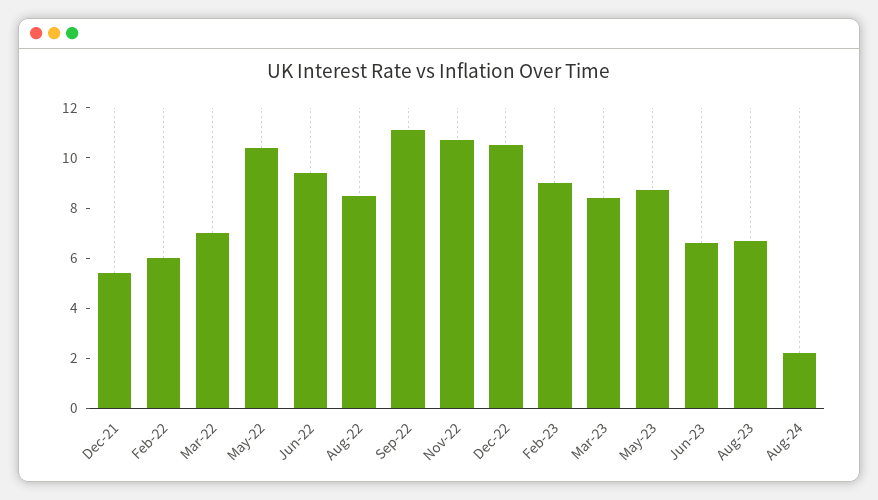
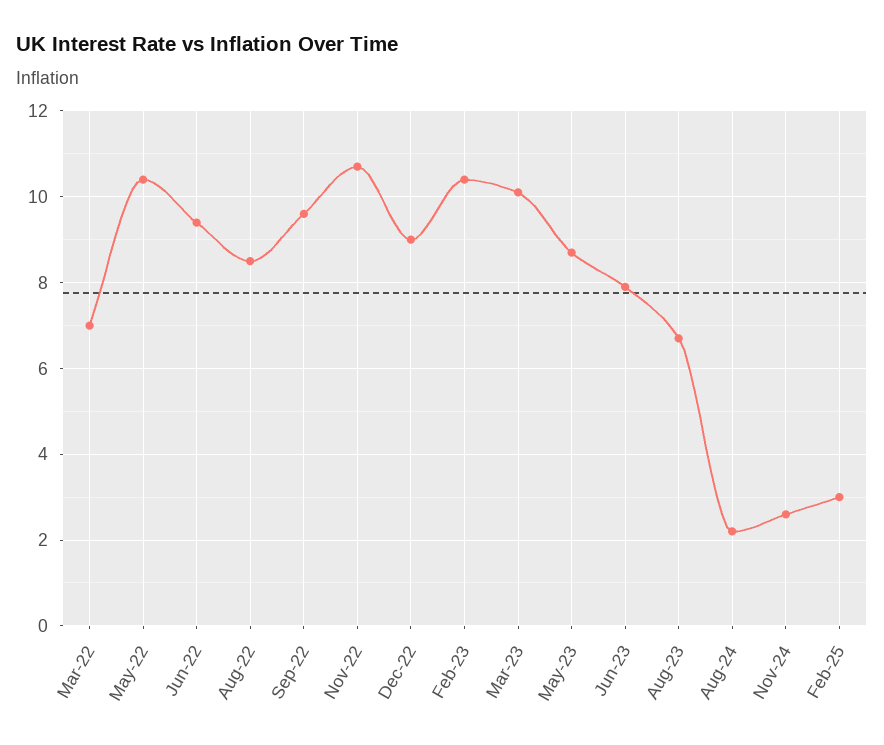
Dec-21: 5.5 -> none
Feb-22: 6 -> none
Sep-22: 11 -> 9.5
Dec-22: 10.5 -> 9
Feb-23: 9 -> 10.5
Mar-23: 8.5 -> 10
Jun-23: 6.5 -> 8
Nov-24: none -> 2.5
Feb-25: none -> 3

